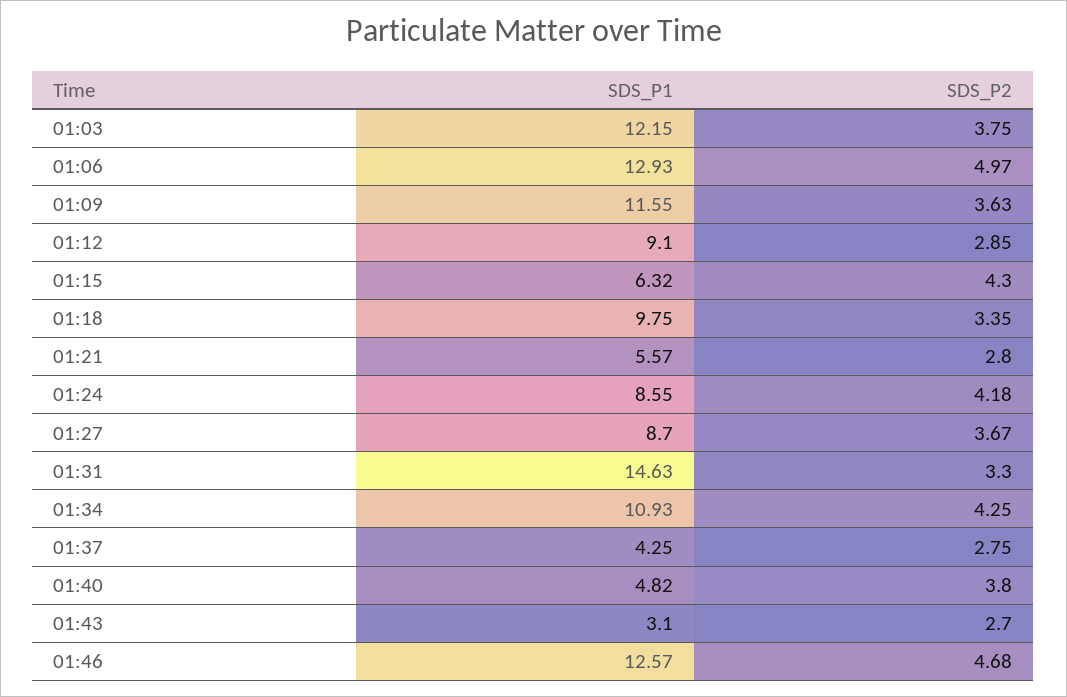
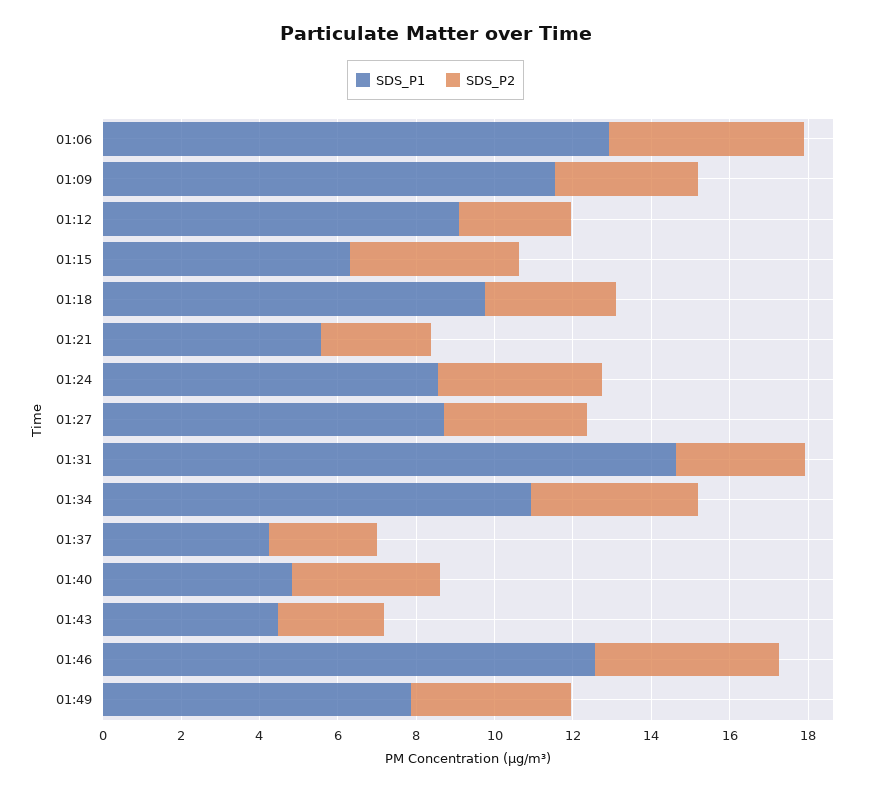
SDS_P1, 01:03: 12.15 -> none
SDS_P2, 01:03: 3.75 -> none
SDS_P1, 01:43: 3.1 -> 4.5
SDS_P1, 01:49: none -> 8
SDS_P2, 01:49: none -> 4

